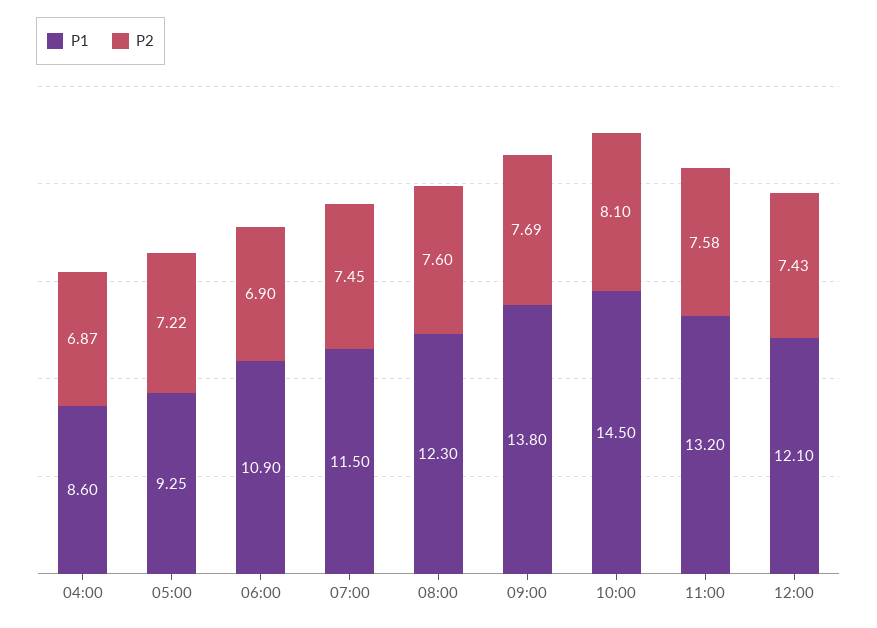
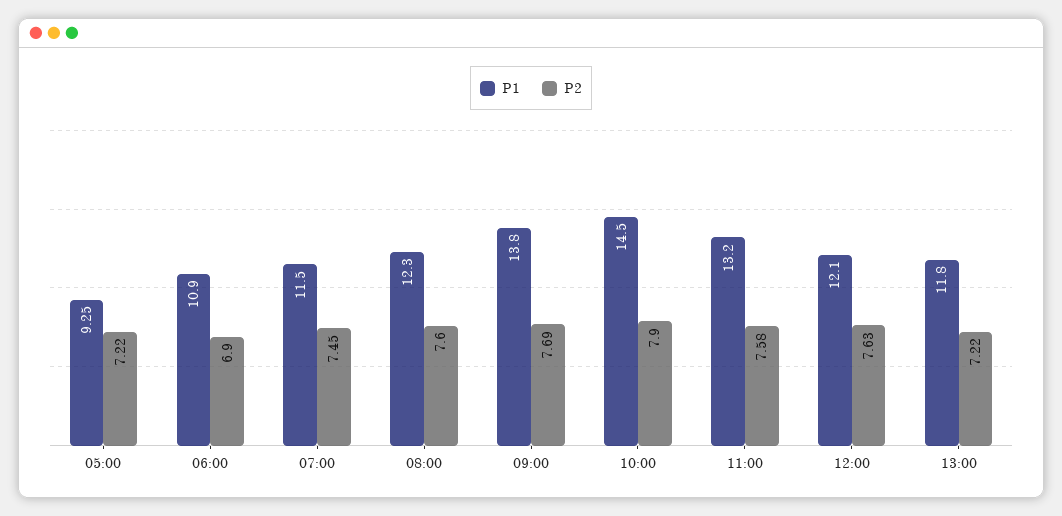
P1, 04:00: 8.6 -> none
P2, 04:00: 6.87 -> none
P2, 10:00: 8.1 -> 7.9
P2, 12:00: 7.43 -> 7.63
P1, 13:00: none -> 11.8
P2, 13:00: none -> 7.22

